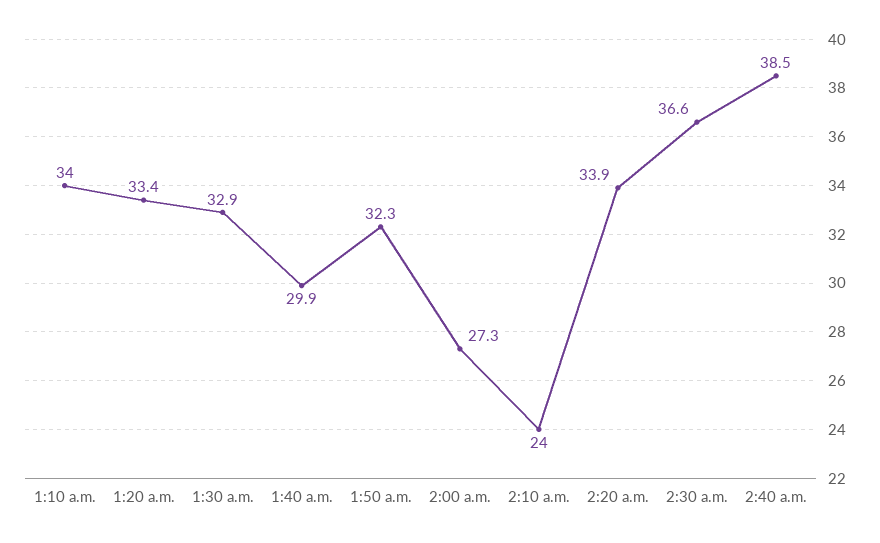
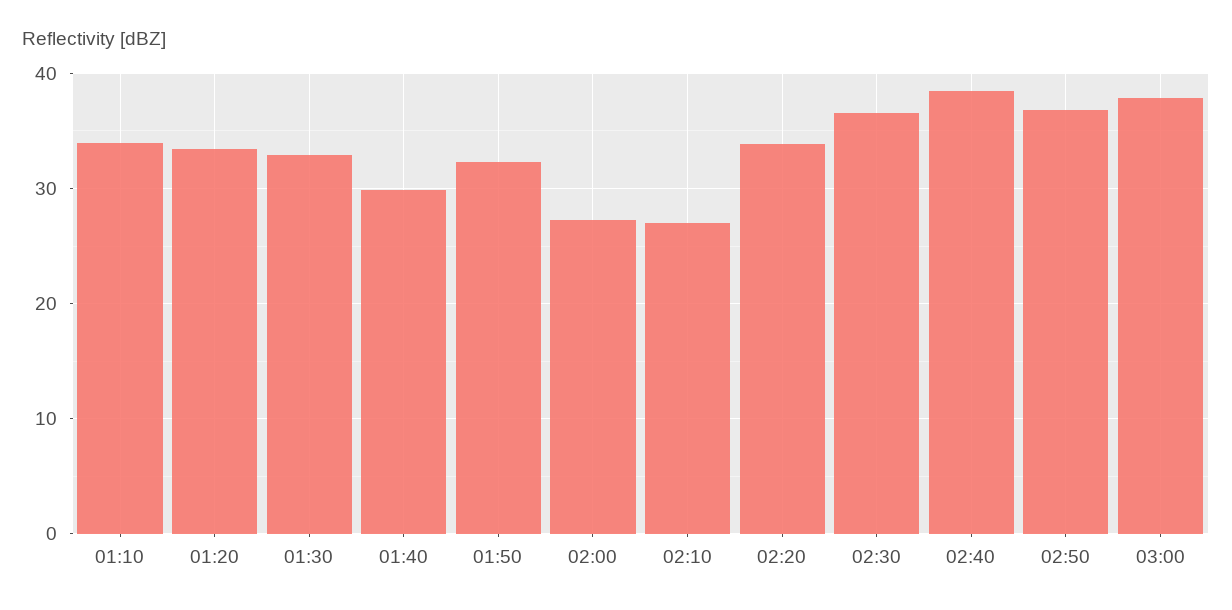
2:10 a.m.: 24 -> 27
02:50: none -> 37
03:00: none -> 38

